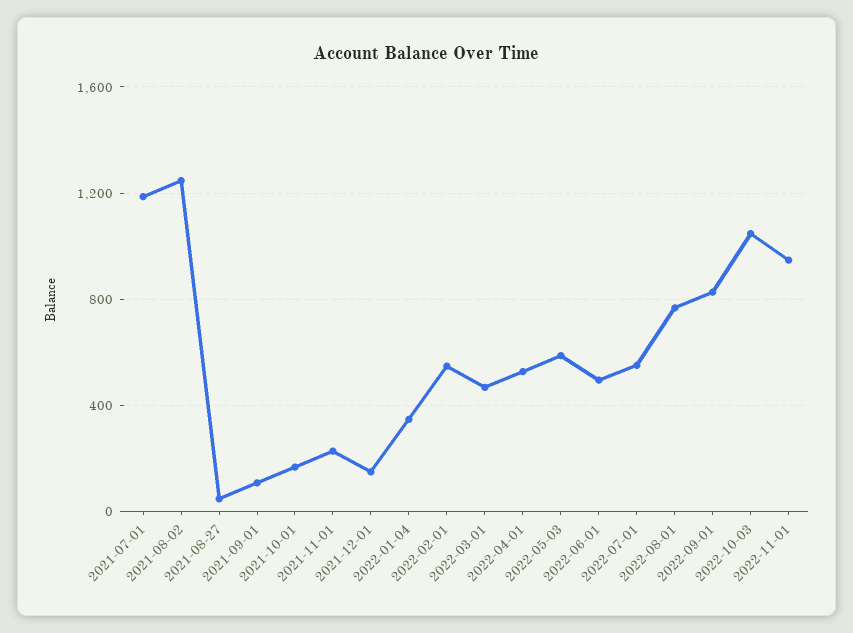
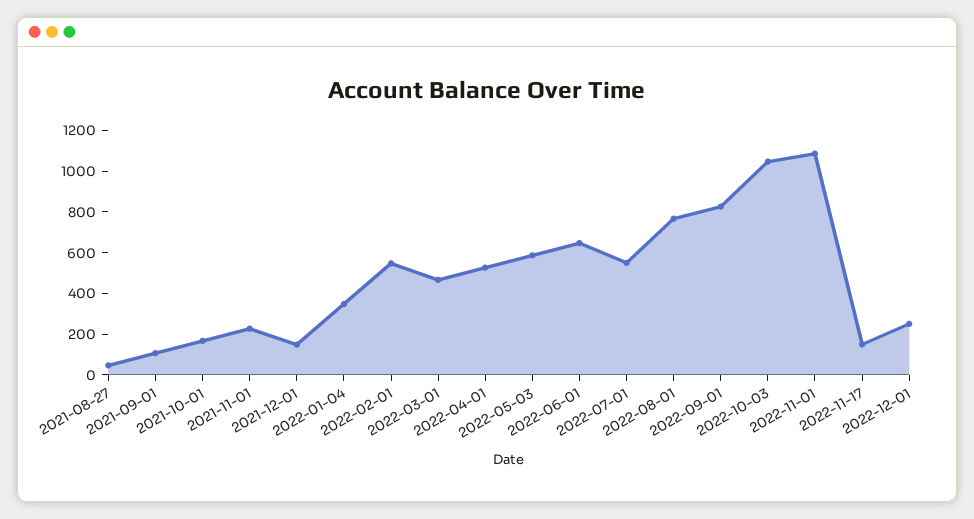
2021-07-01: 1200 -> none
2021-08-02: 1250 -> none
2022-06-01: 500 -> 650
2022-11-01: 950 -> 1100
2022-11-17: none -> 150
2022-12-01: none -> 250

